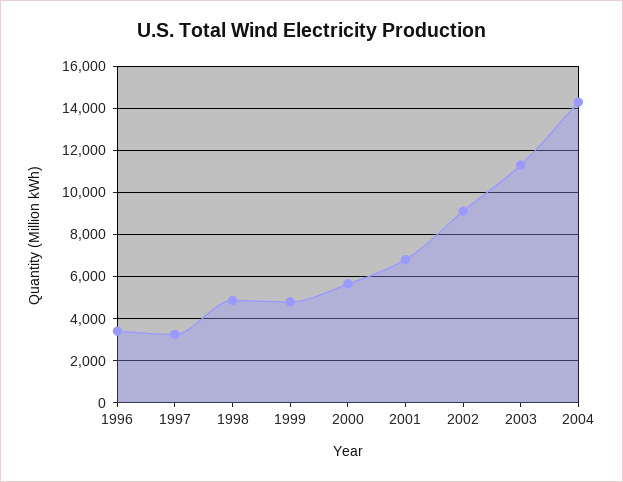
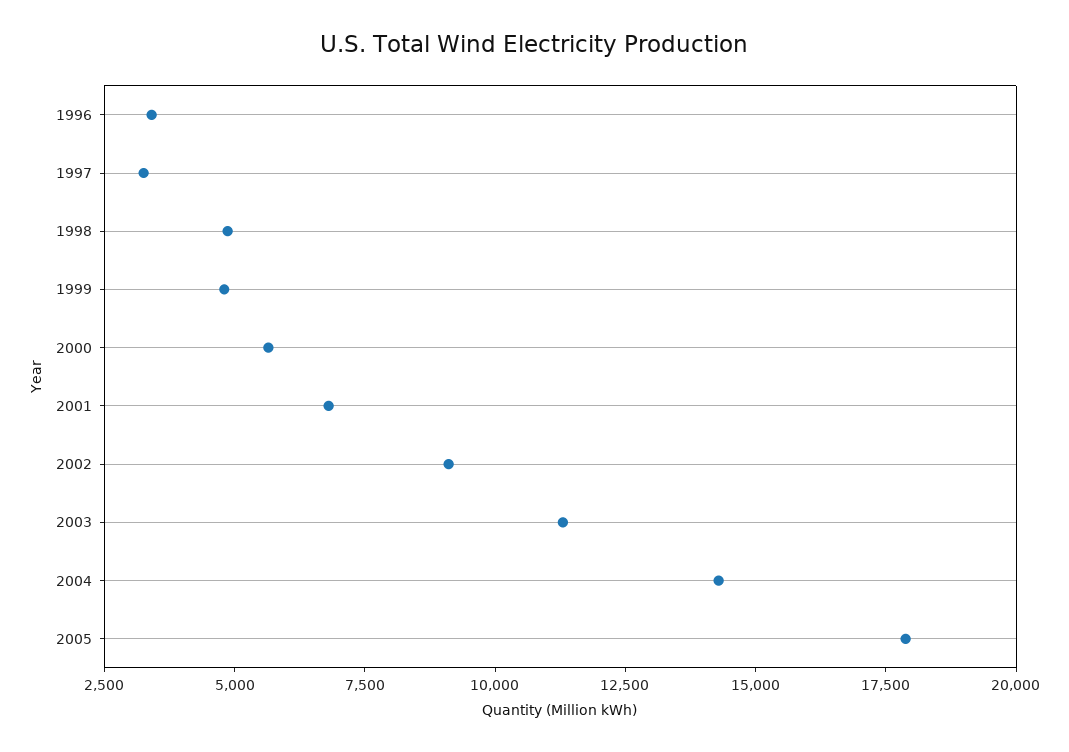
2005: none -> 18000

